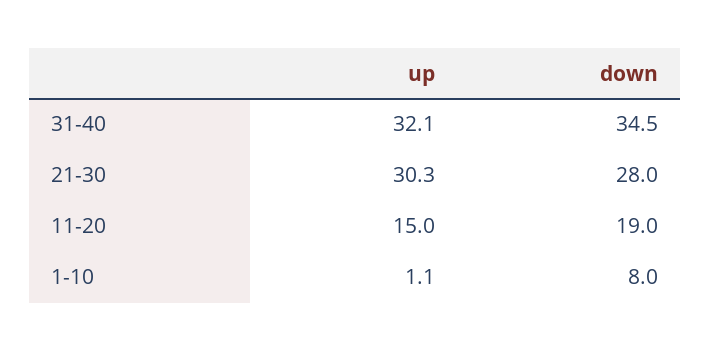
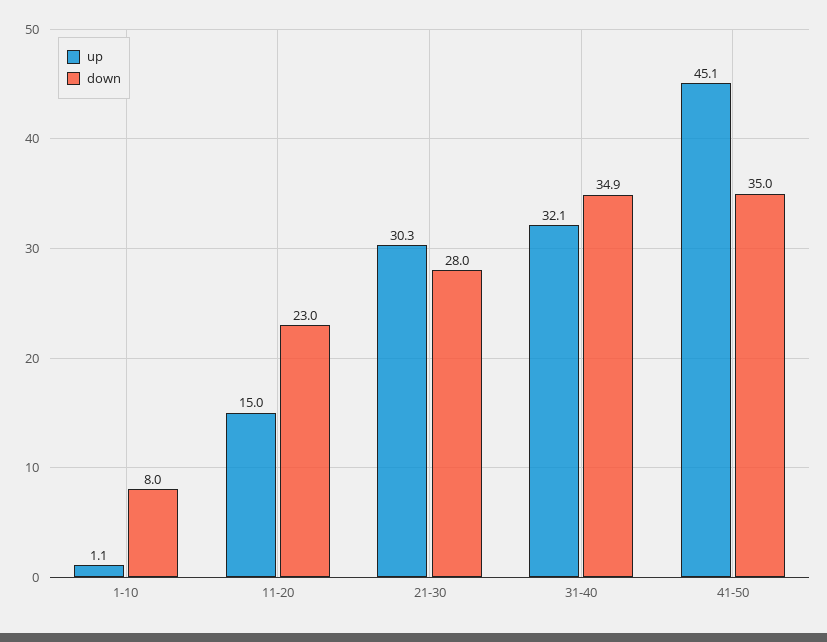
down, 31-40: 34.5 -> 34.9
down, 11-20: 19 -> 23
up, 41-50: none -> 45.1
down, 41-50: none -> 35

